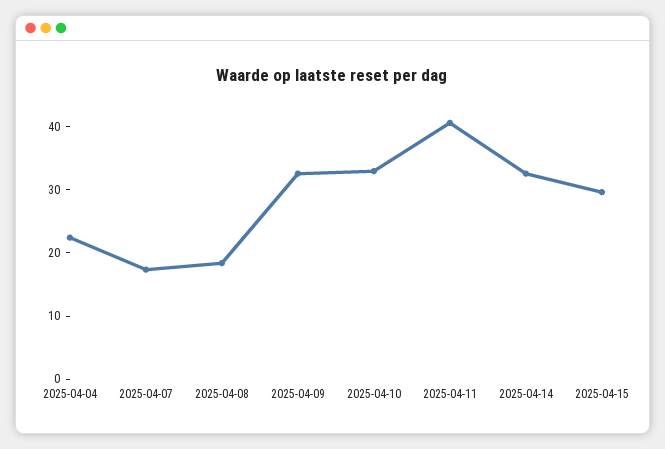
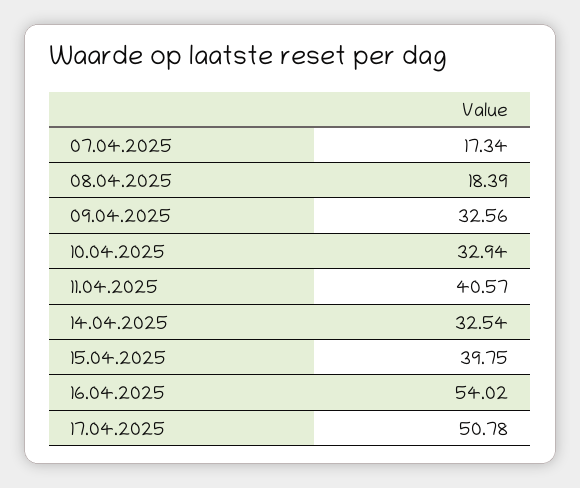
2025-04-04: 22 -> none
2025-04-15: 30 -> 39.75
16.04.2025: none -> 54.02
17.04.2025: none -> 50.78

